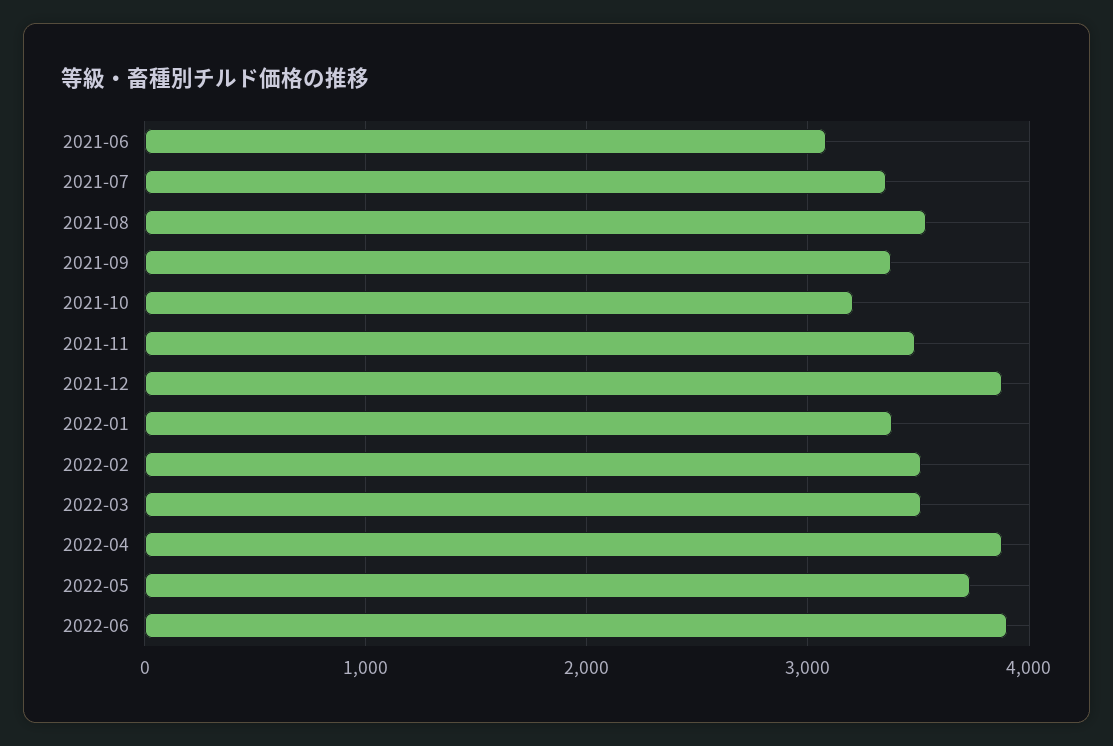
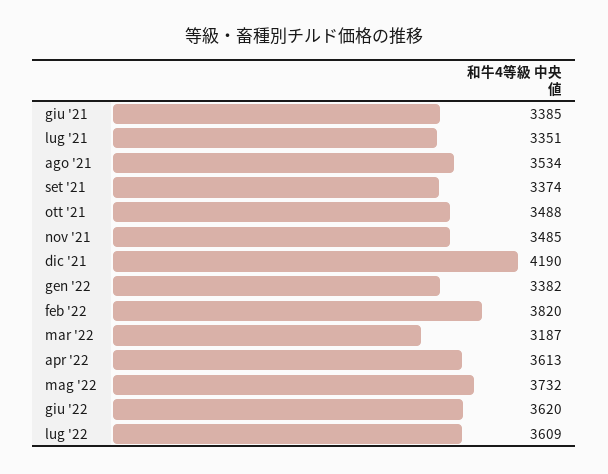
2021-06: 3100 -> 3385
2021-10: 3200 -> 3488
2021-12: 3900 -> 4190
2022-02: 3500 -> 3820
2022-03: 3500 -> 3187
2022-04: 3900 -> 3613
2022-06: 3900 -> 3620
lug '22: none -> 3609

